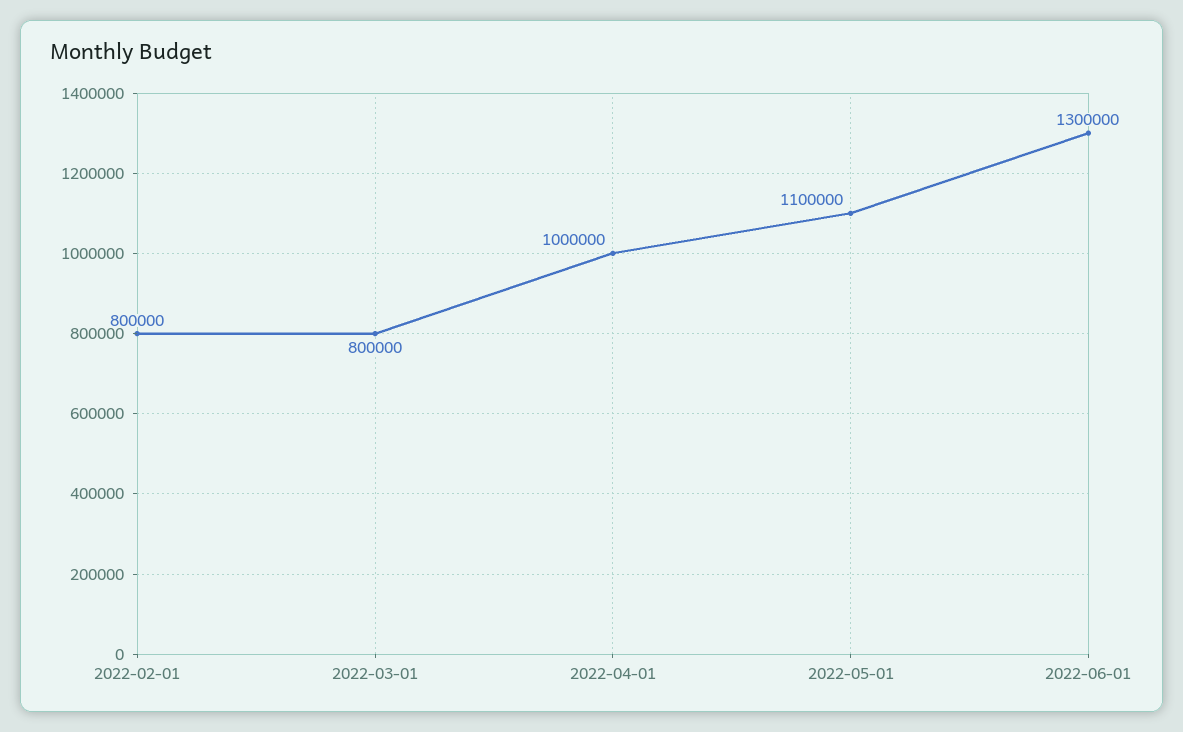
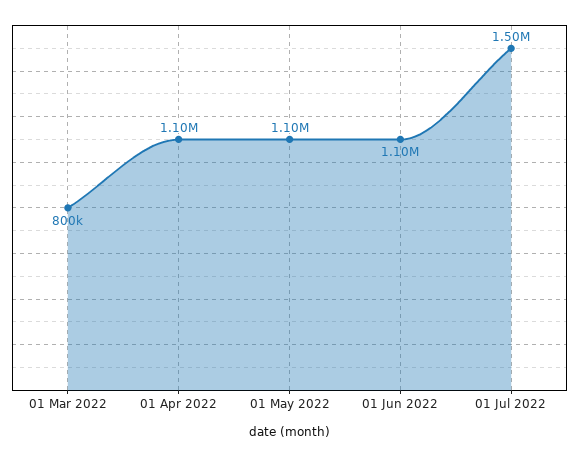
2022-02-01: 800000 -> none
2022-04-01: 1000000 -> 1100000
2022-06-01: 1300000 -> 1100000
01 Jul 2022: none -> 1500000

